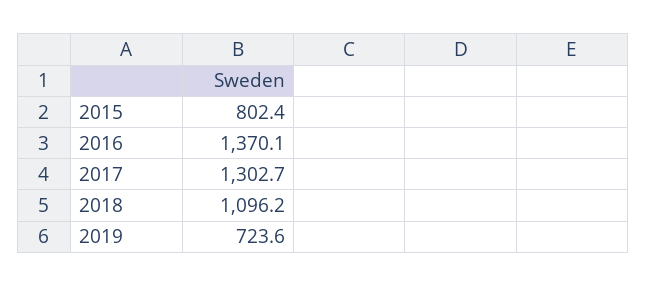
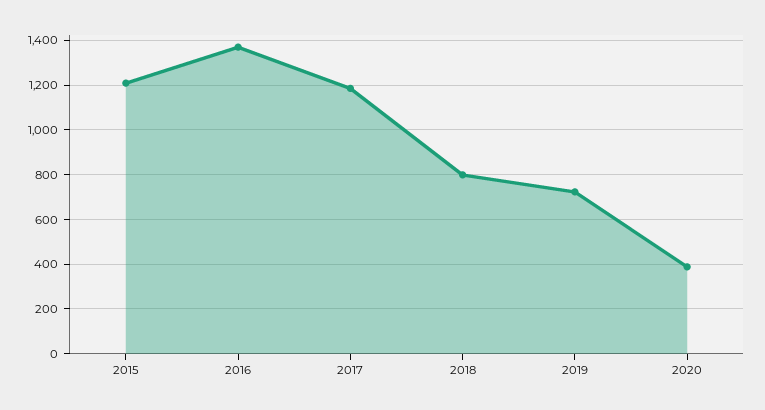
2015: 802.4 -> 1200
2017: 1302.7 -> 1200
2018: 1096.2 -> 800
2020: none -> 400

